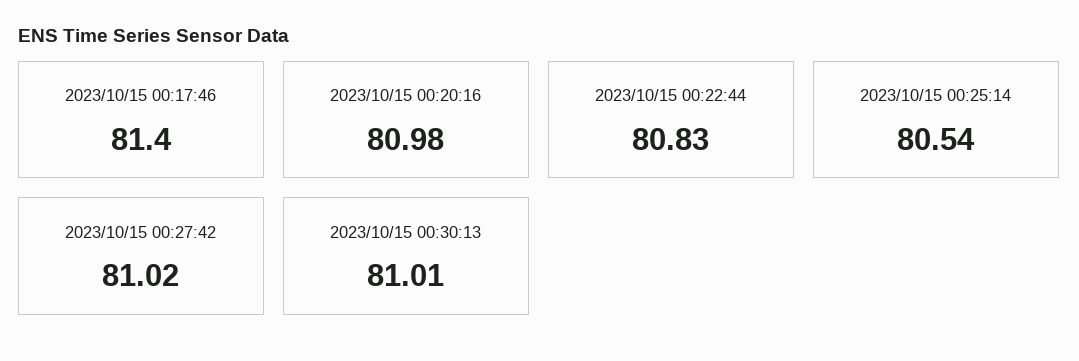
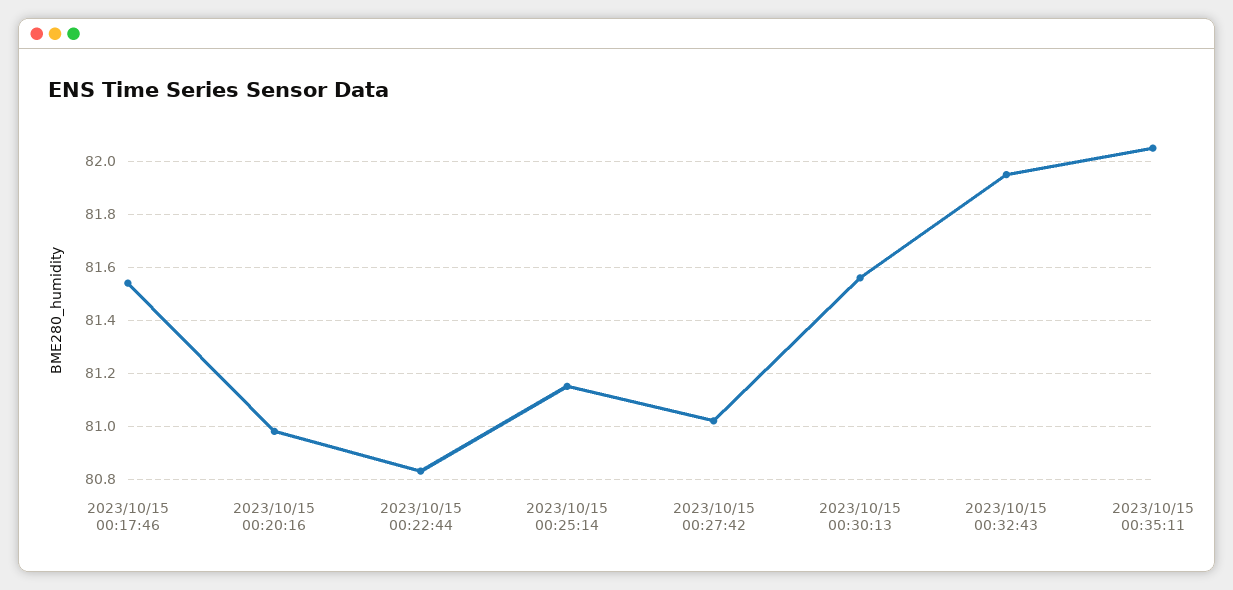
2023/10/15 00:17:46: 81.4 -> 81.55
2023/10/15 00:25:14: 80.54 -> 81.15
2023/10/15 00:30:13: 81.01 -> 81.55
2023/10/15 00:32:43: none -> 81.95
2023/10/15 00:35:11: none -> 82.05

